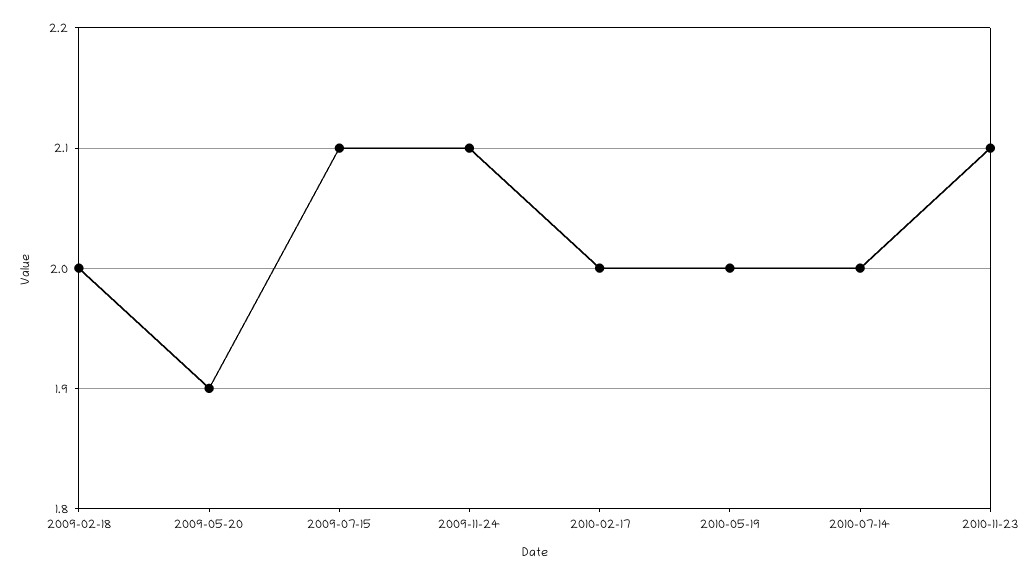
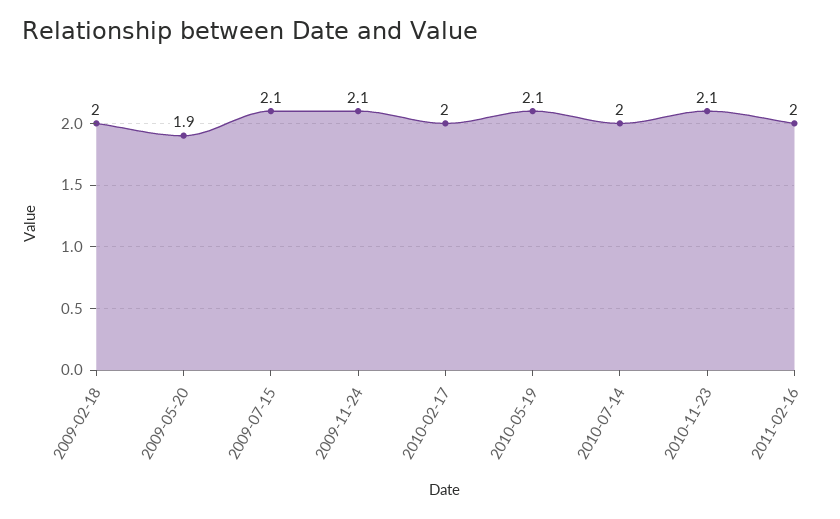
2010-05-19: 2 -> 2.1
2011-02-16: none -> 2

